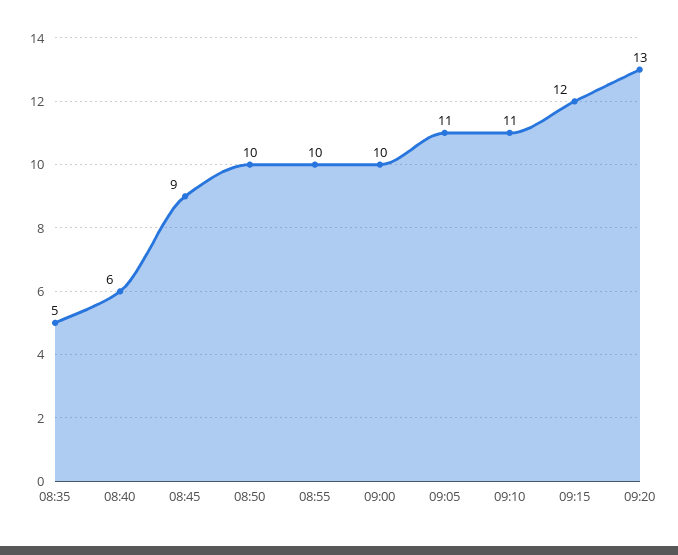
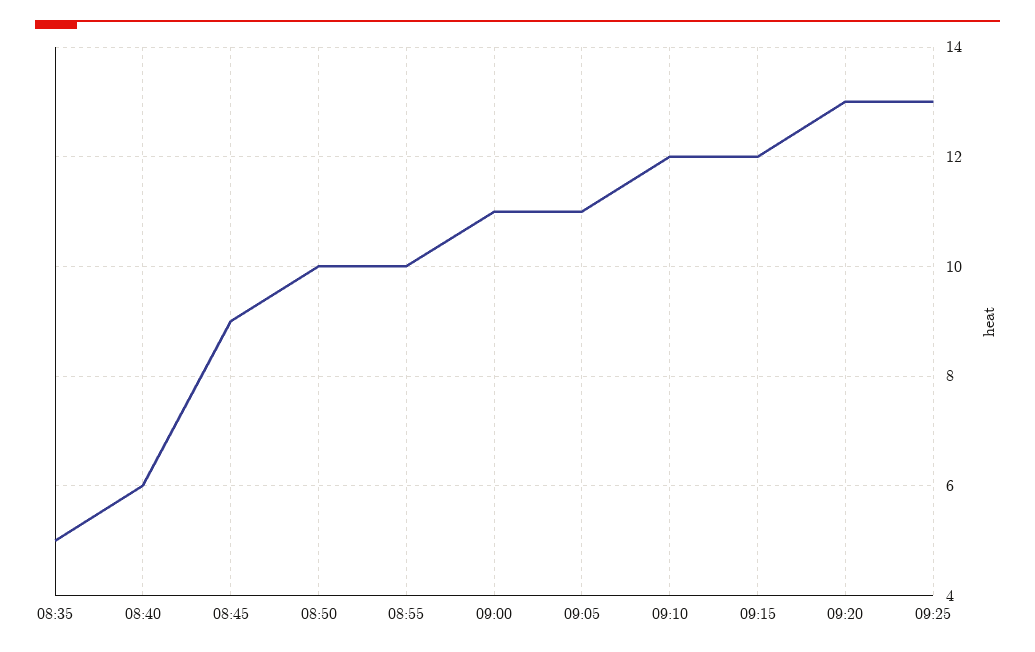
09:00: 10 -> 11
09:10: 11 -> 12
09:25: none -> 13

